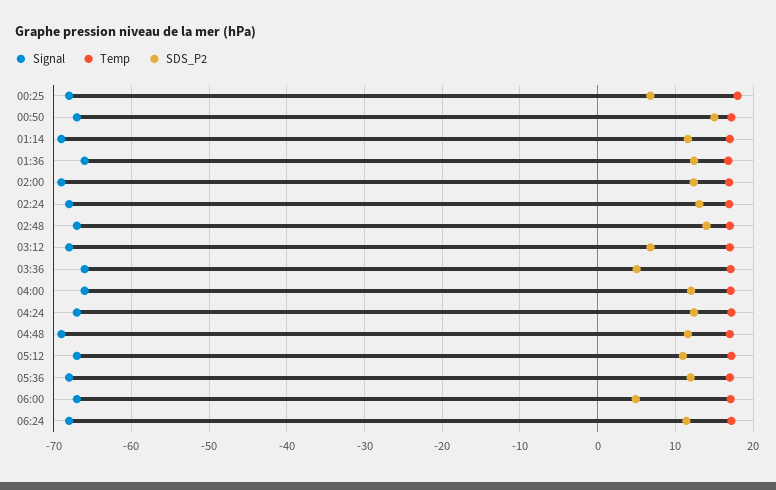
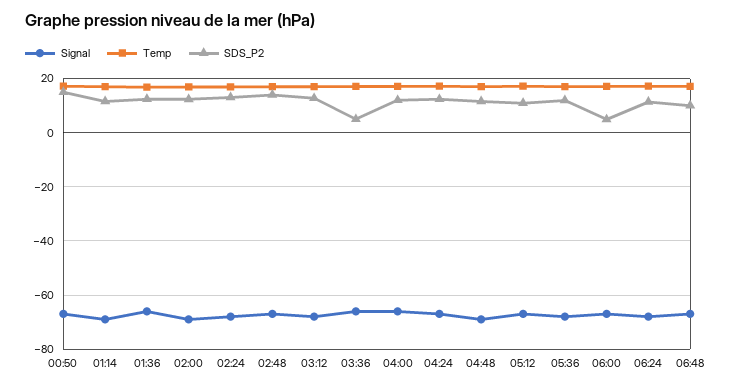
Signal, 00:25: -68 -> none
Temp, 00:25: 18 -> none
SDS_P2, 00:25: 7 -> none
SDS_P2, 03:12: 7 -> 12.5
Signal, 06:48: none -> -67.5
Temp, 06:48: none -> 17.5
SDS_P2, 06:48: none -> 10

